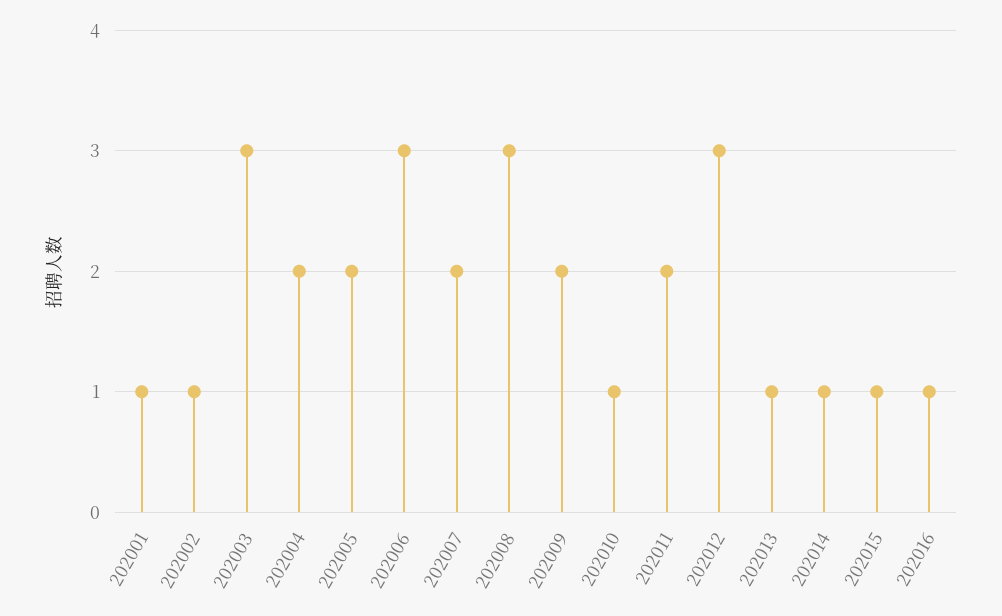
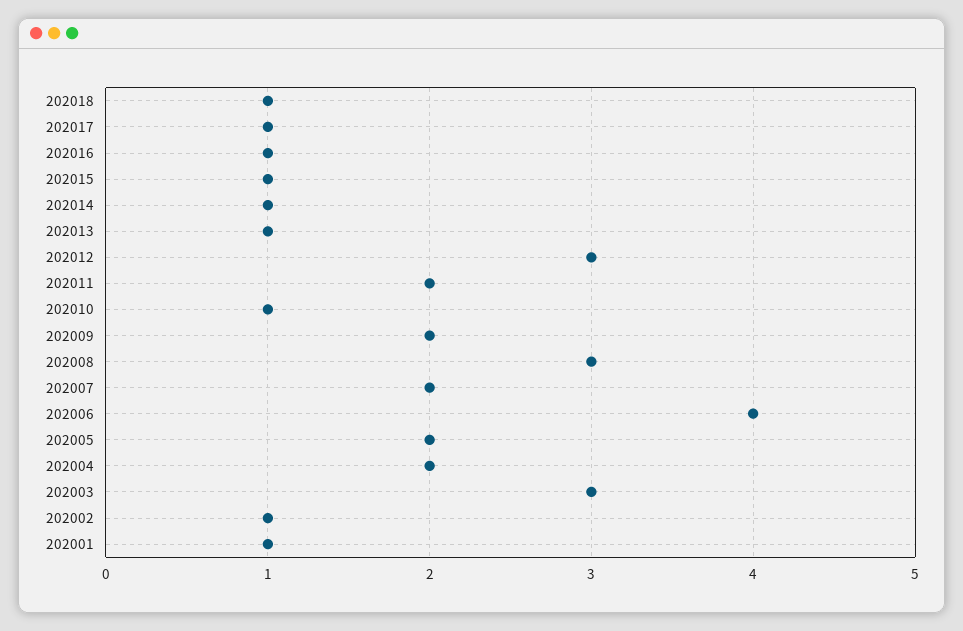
202006: 3 -> 4
202018: none -> 1
202017: none -> 1

